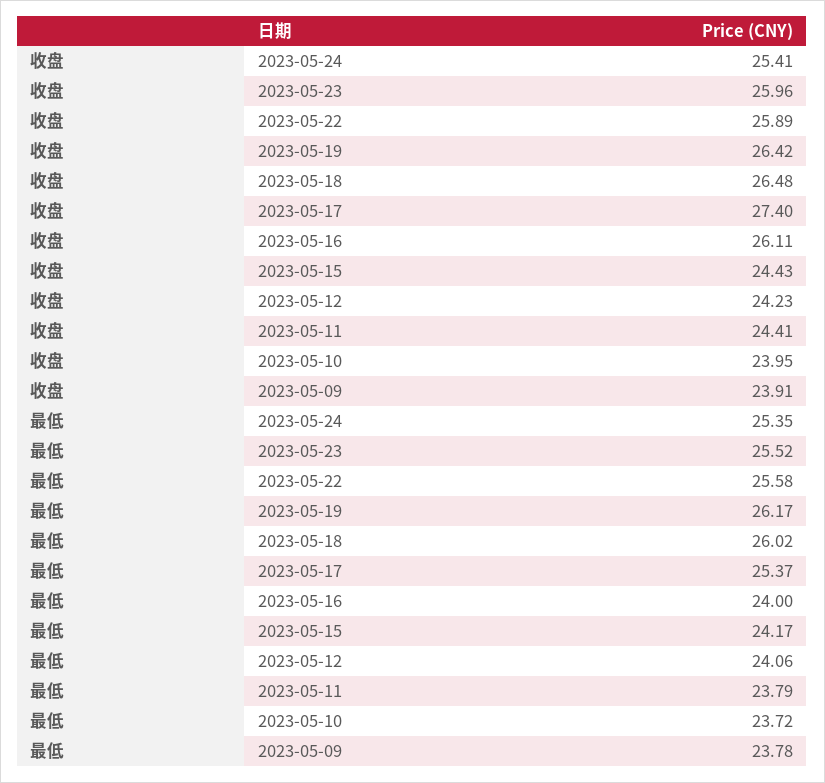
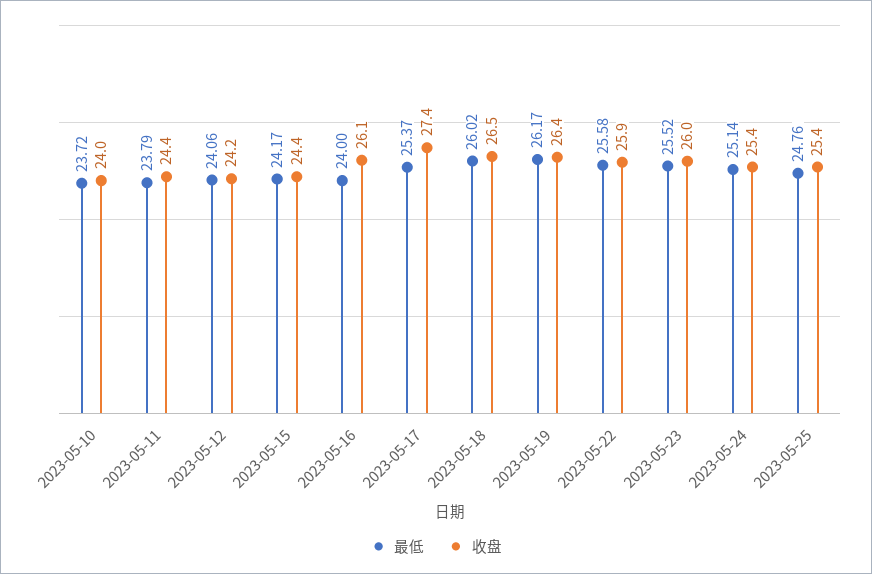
收盘, 2023-05-09: 23.91 -> none
最低, 2023-05-24: 25.35 -> 25.14
最低, 2023-05-09: 23.78 -> none
最低, 2023-05-25: none -> 24.76
收盘, 2023-05-25: none -> 25.4

